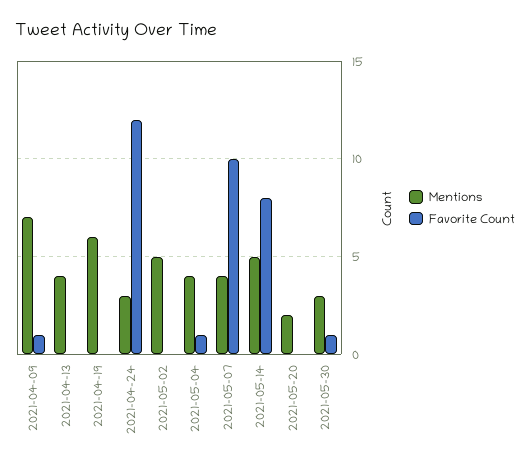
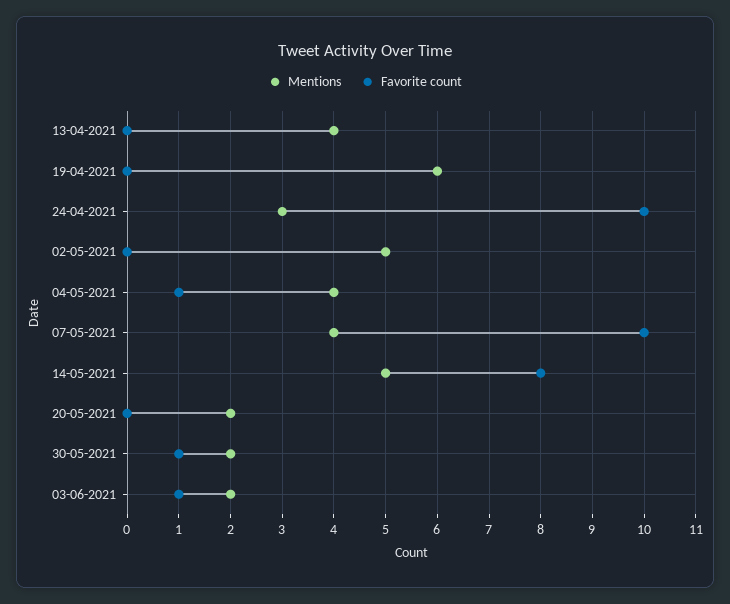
Mentions, 2021-04-09: 7 -> none
Favorite Count, 2021-04-09: 1 -> none
Favorite Count, 2021-04-24: 12 -> 10
Mentions, 2021-05-30: 3 -> 2
Mentions, 03-06-2021: none -> 2
Favorite Count, 03-06-2021: none -> 1

